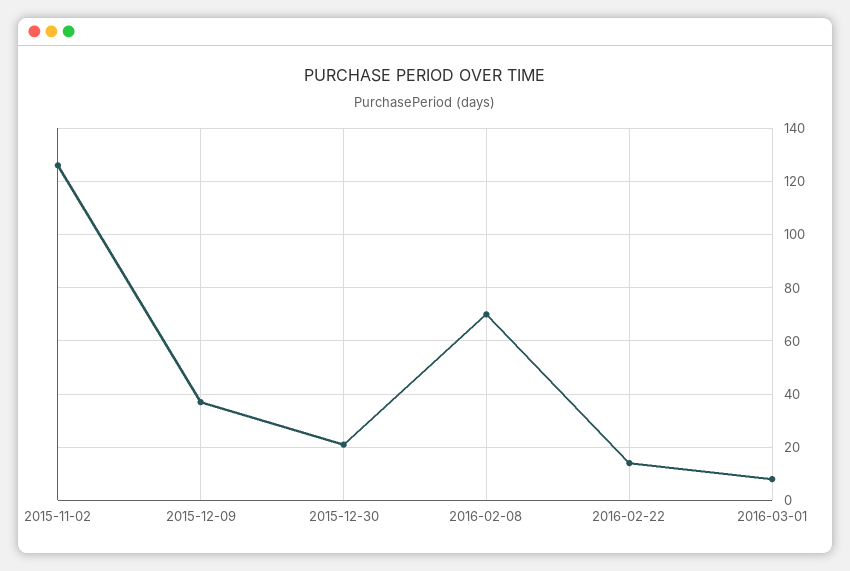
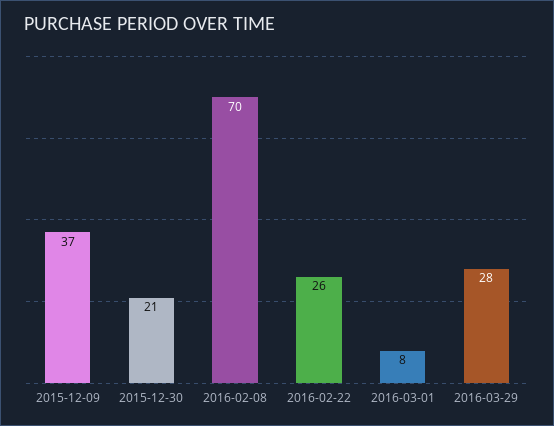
2015-11-02: 125 -> none
2016-02-22: 15 -> 26
2016-03-29: none -> 28

